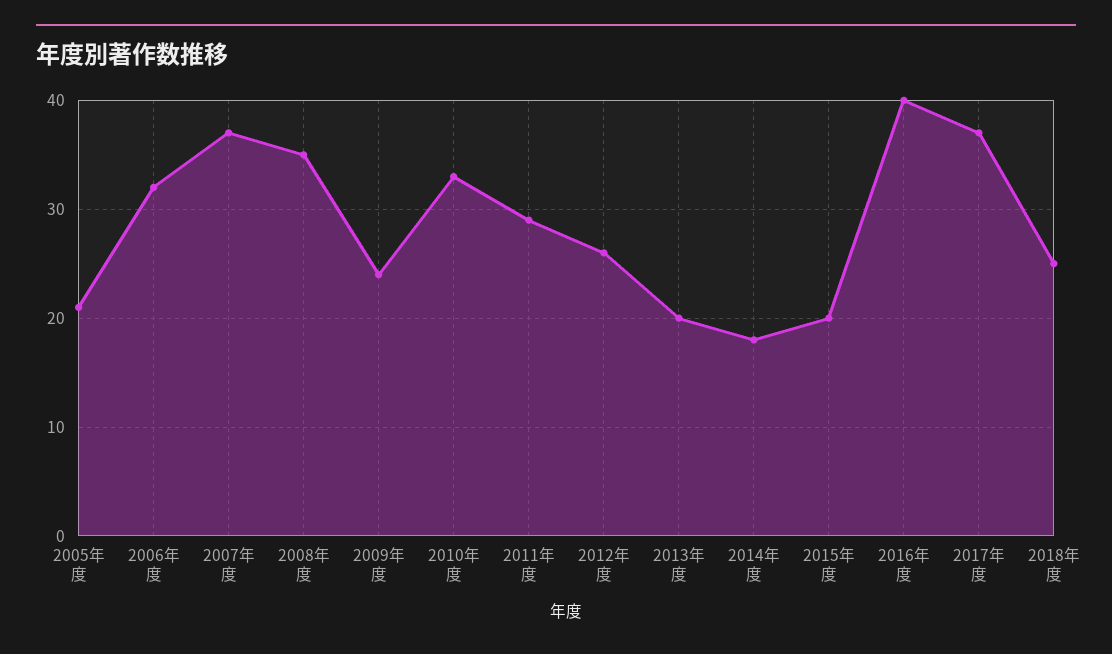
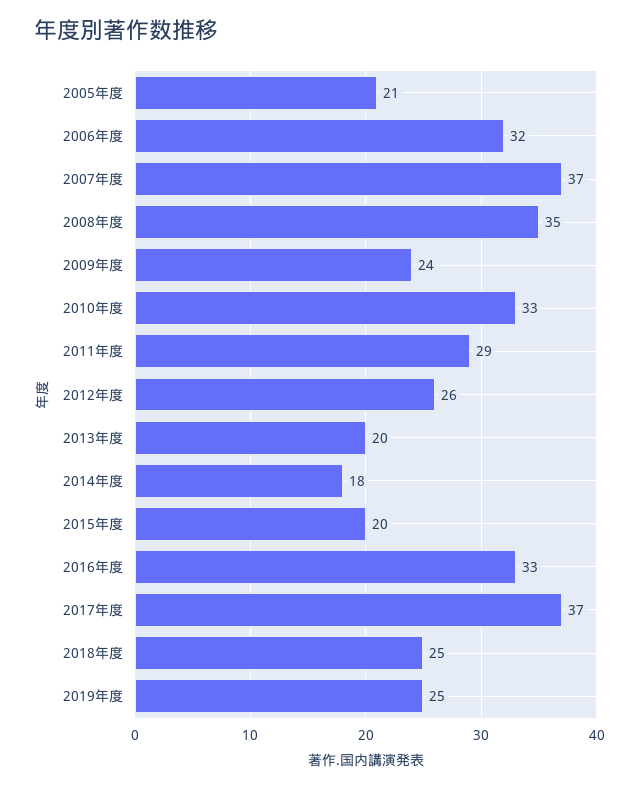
2016年度: 40 -> 33
2019年度: none -> 25

